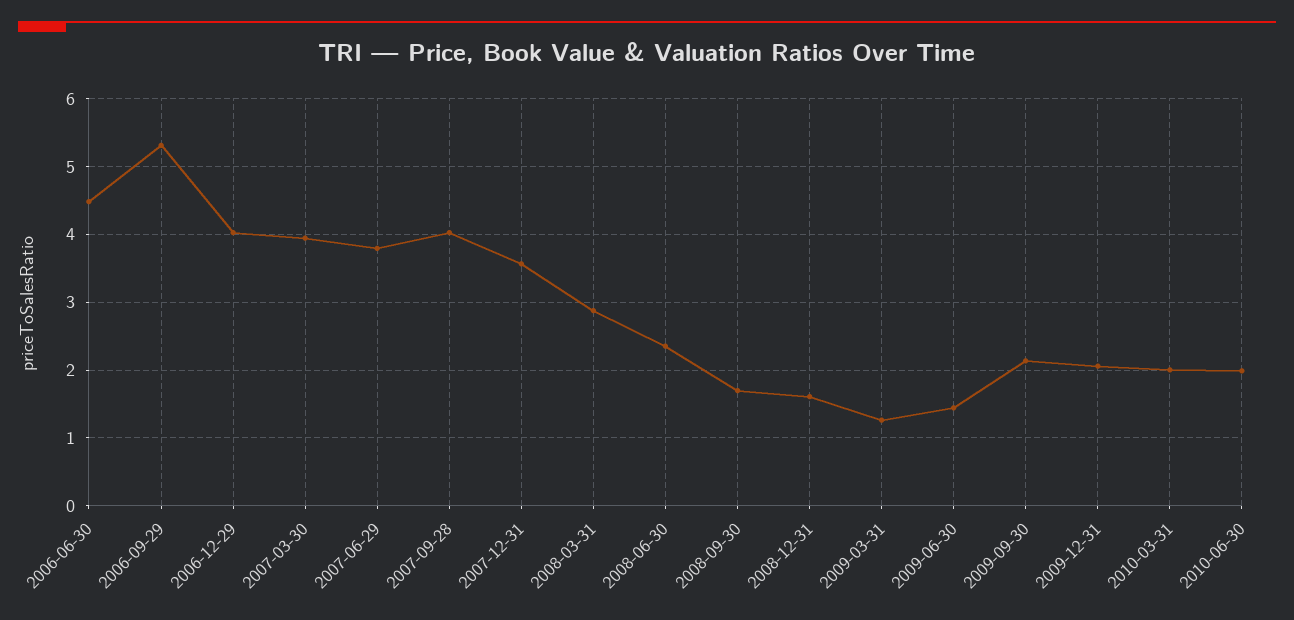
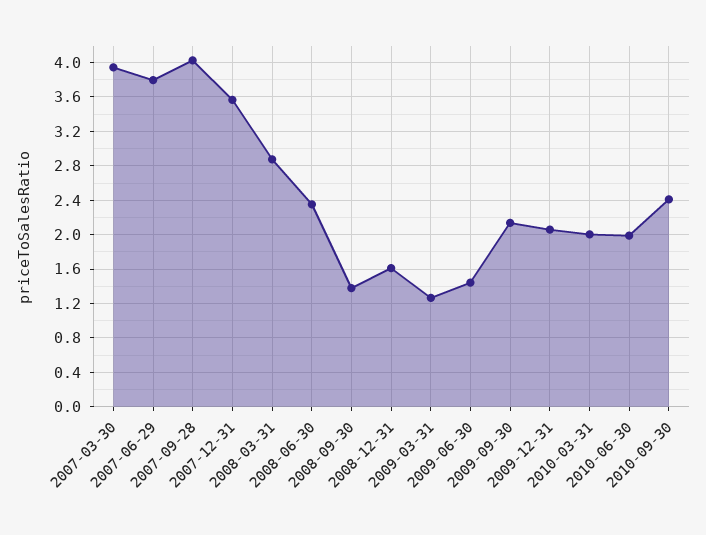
2006-06-30: 4.5 -> none
2006-09-29: 5.3 -> none
2006-12-29: 4 -> none
2008-09-30: 1.7 -> 1.4
2010-09-30: none -> 2.4

